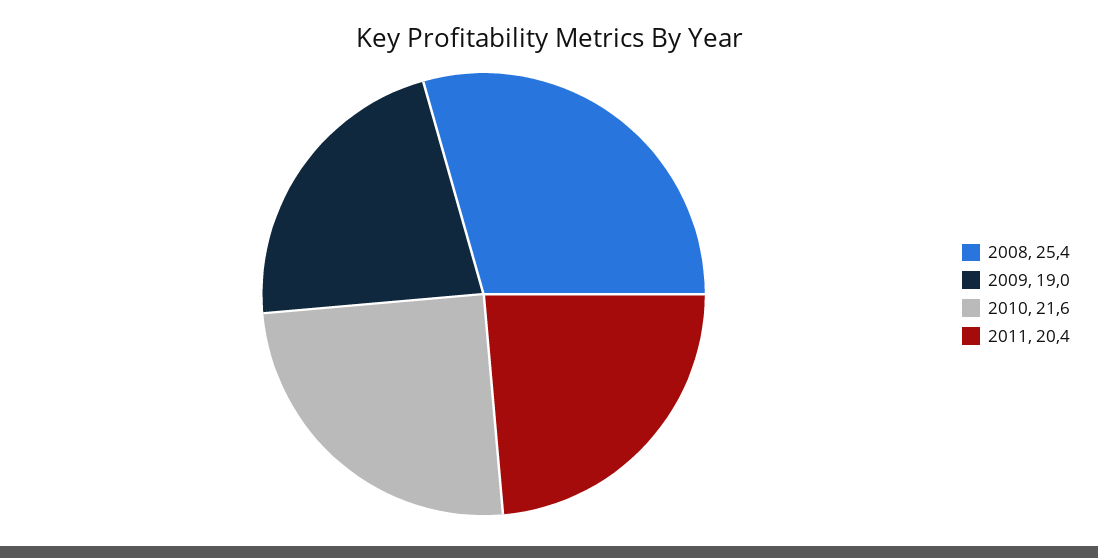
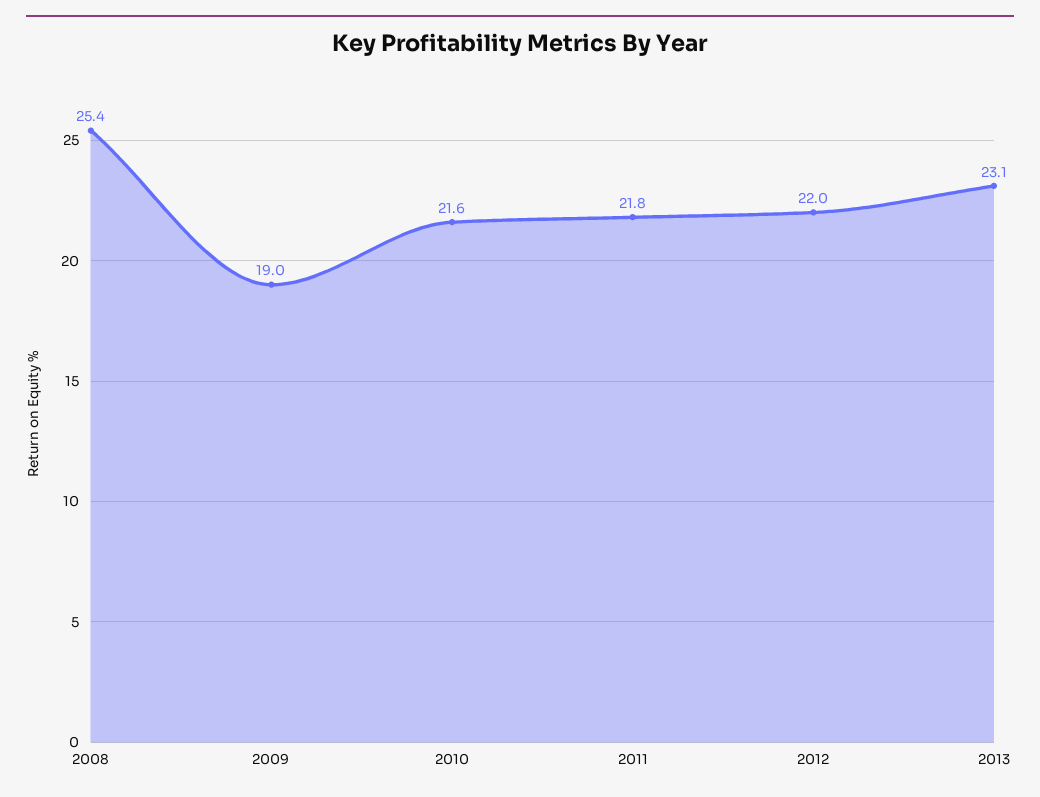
2011: 20.4 -> 21.8
2012: none -> 22
2013: none -> 23.1

